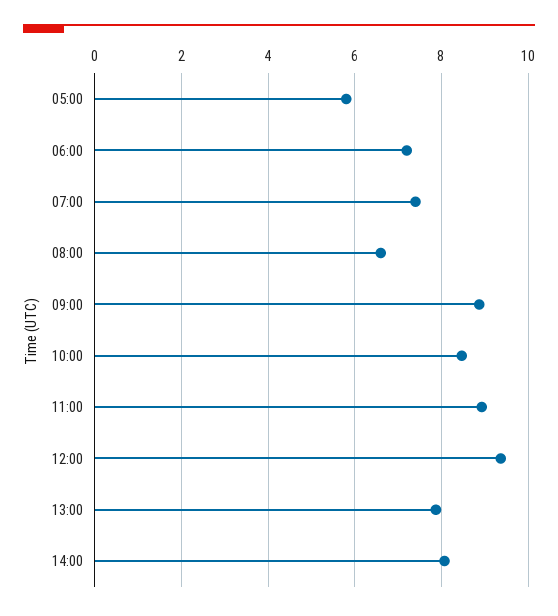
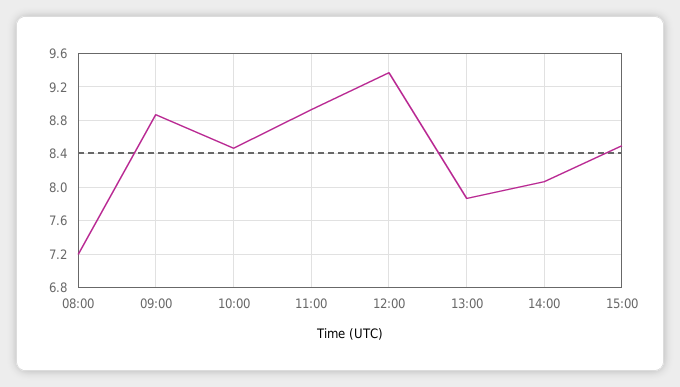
05:00: 5.8 -> none
06:00: 7.2 -> none
07:00: 7.4 -> none
08:00: 6.6 -> 7.2
15:00: none -> 8.5

